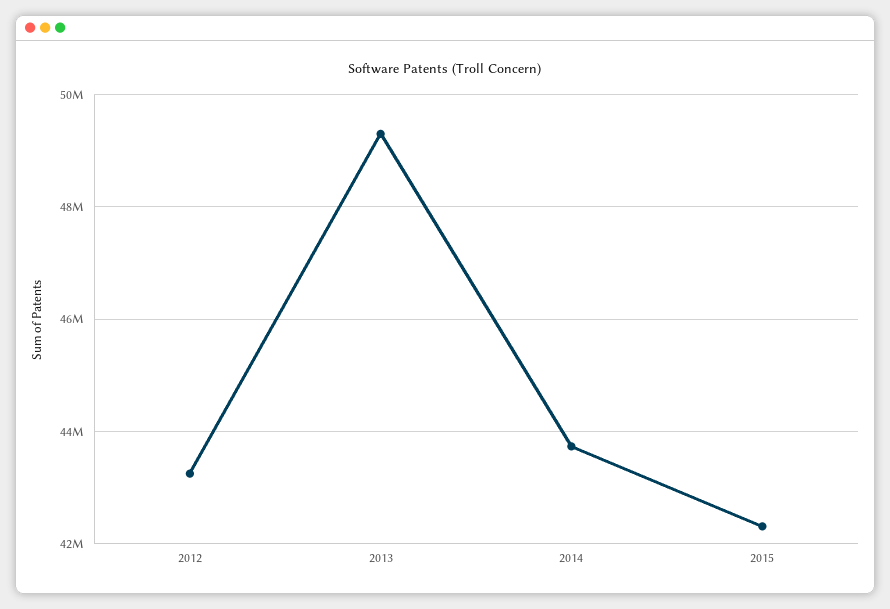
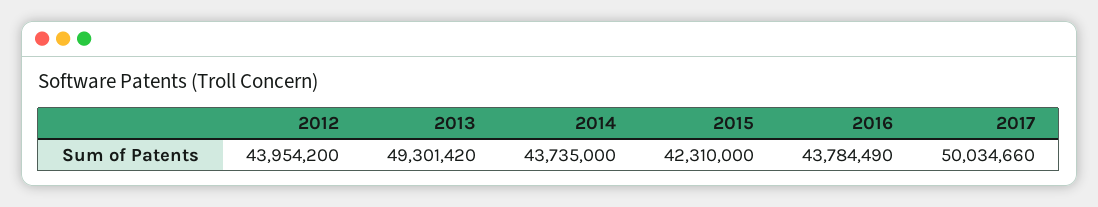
2012: 43200000 -> 43954200
2016: none -> 43784490
2017: none -> 50034660

